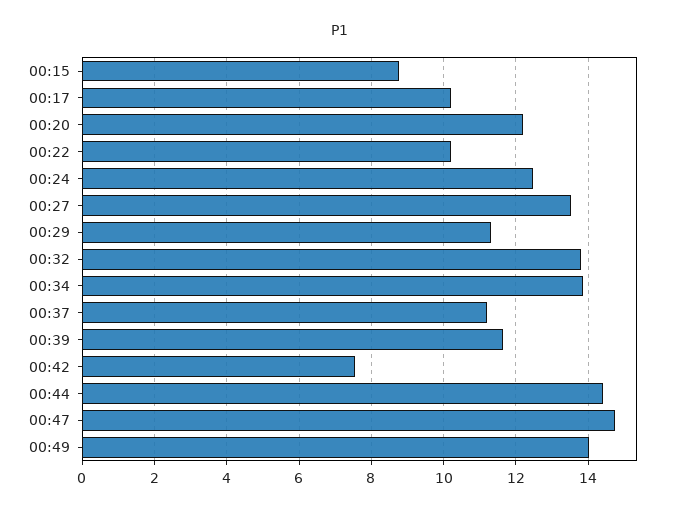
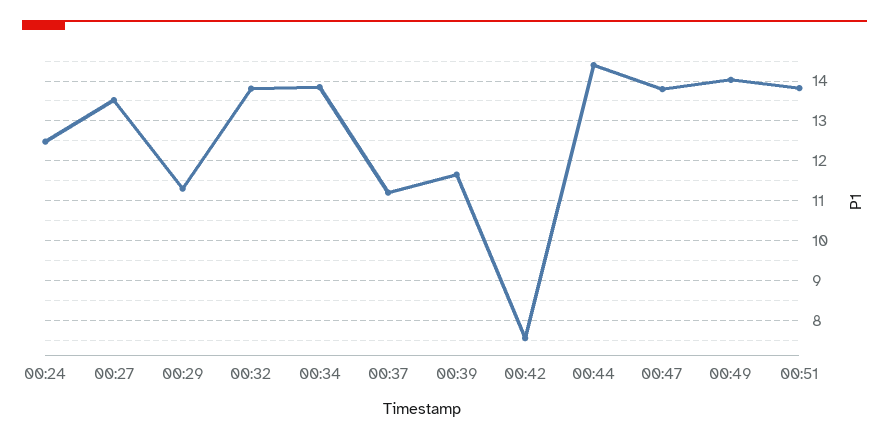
00:15: 8.8 -> none
00:17: 10.2 -> none
00:20: 12.2 -> none
00:22: 10.2 -> none
00:47: 14.8 -> 13.8
00:51: none -> 13.8

